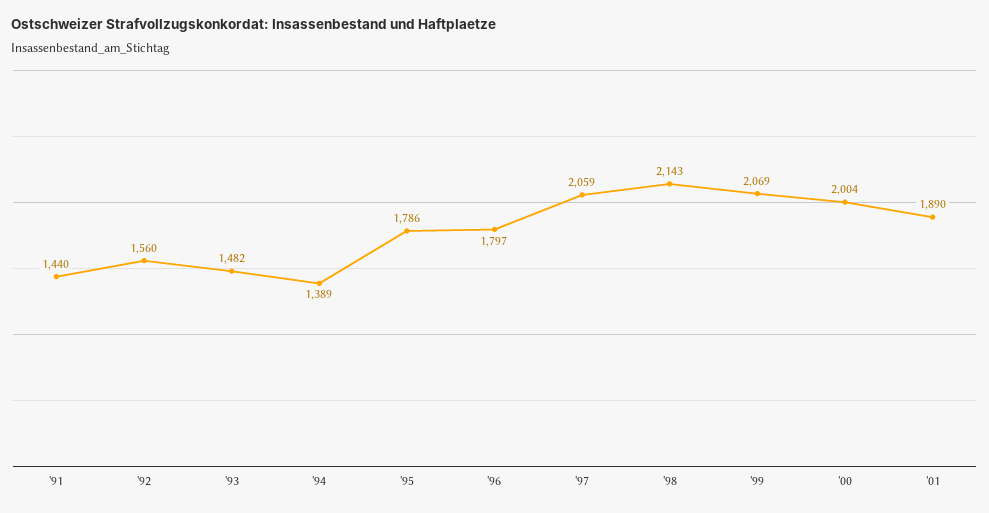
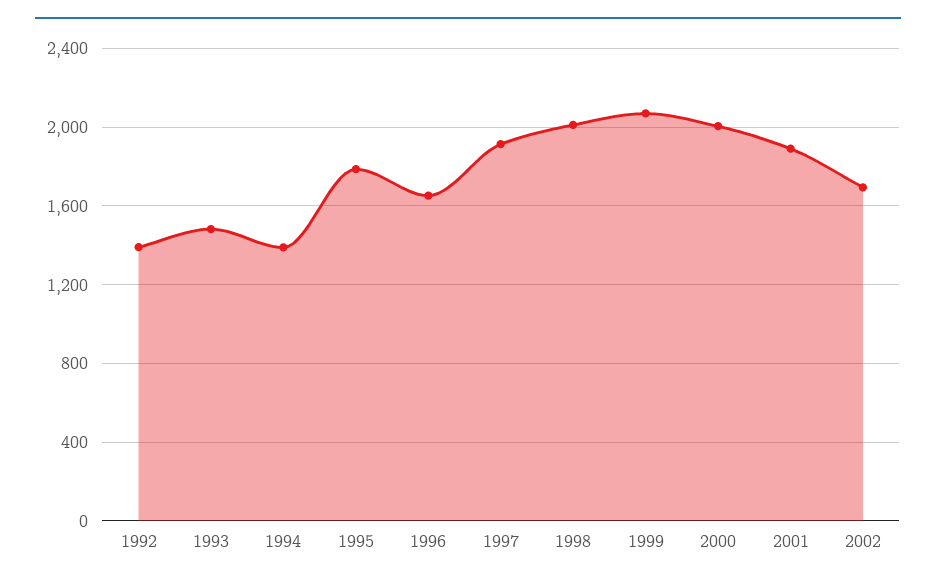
'91: 1440 -> none
'92: 1560 -> 1400
'96: 1797 -> 1650
'97: 2059 -> 1900
'98: 2143 -> 2000
2002: none -> 1700

